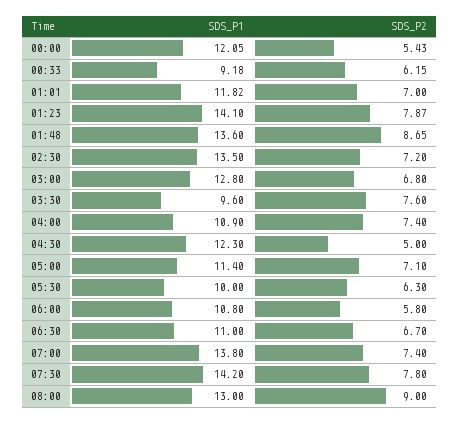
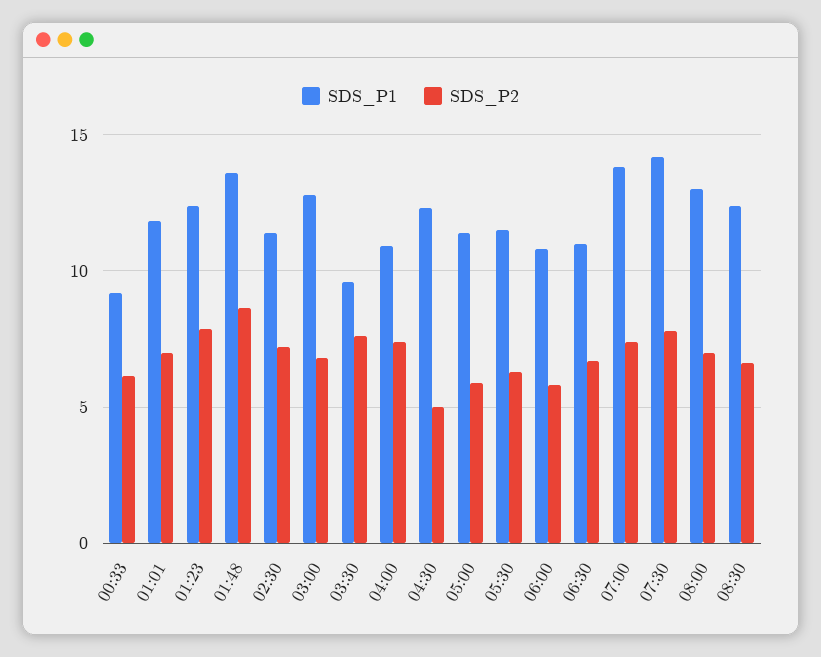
SDS_P1, 00:00: 12.05 -> none
SDS_P2, 00:00: 5.43 -> none
SDS_P1, 01:23: 14.1 -> 12.5
SDS_P1, 02:30: 13.5 -> 11.5
SDS_P2, 05:00: 7.1 -> 6
SDS_P1, 05:30: 10 -> 11.5
SDS_P2, 08:00: 9 -> 7
SDS_P1, 08:30: none -> 12.5
SDS_P2, 08:30: none -> 6.5

